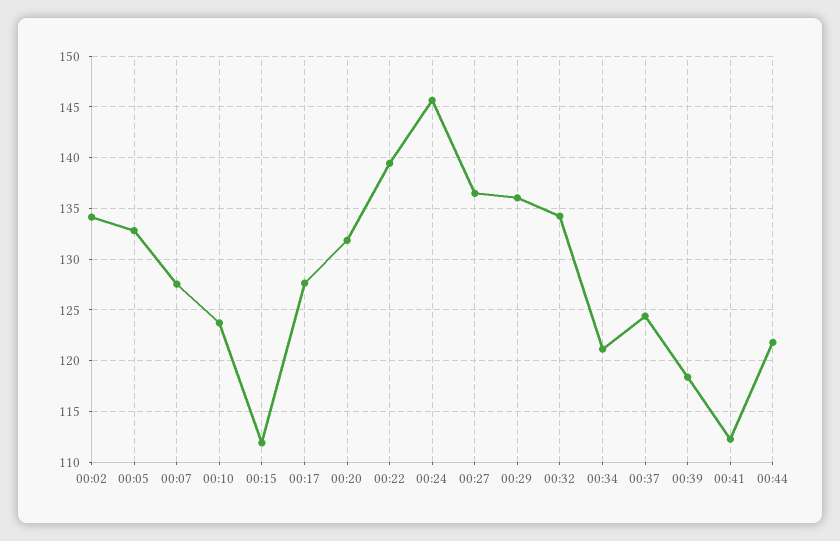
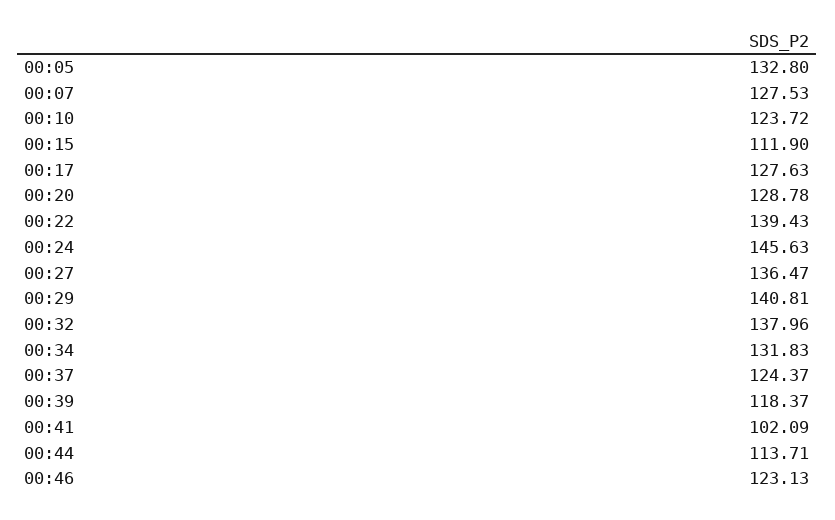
00:02: 134 -> none
00:20: 132 -> 128.78
00:29: 136 -> 140.81
00:32: 134 -> 137.96
00:34: 121 -> 131.83
00:41: 112 -> 102.09
00:44: 122 -> 113.71
00:46: none -> 123.13

